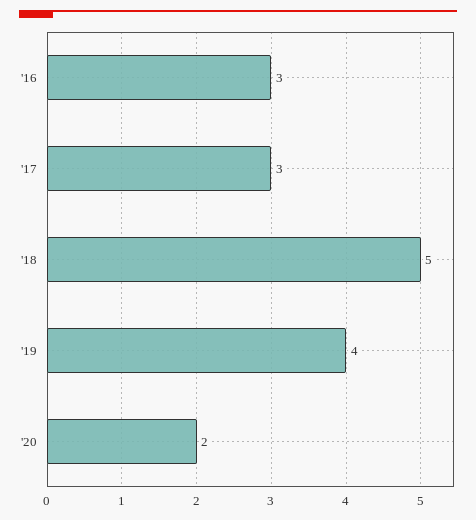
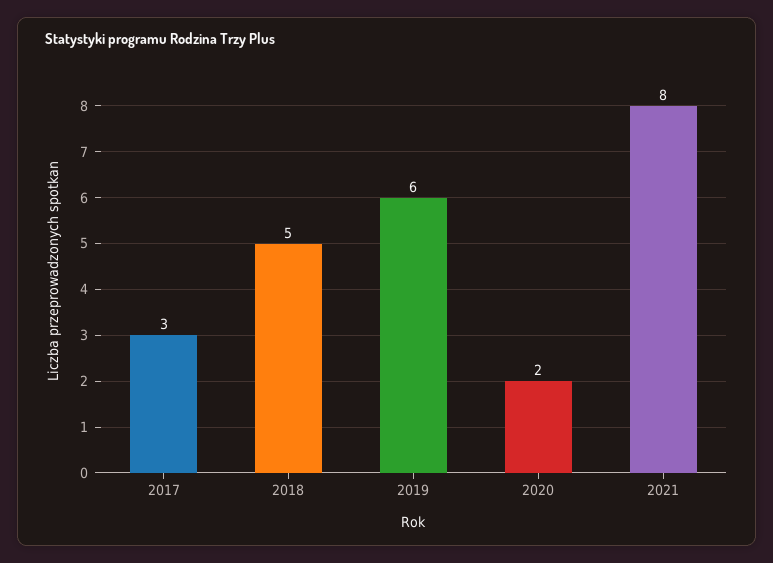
'16: 3 -> none
'19: 4 -> 6
2021: none -> 8

